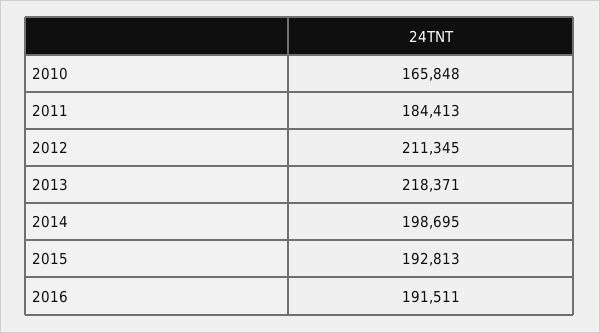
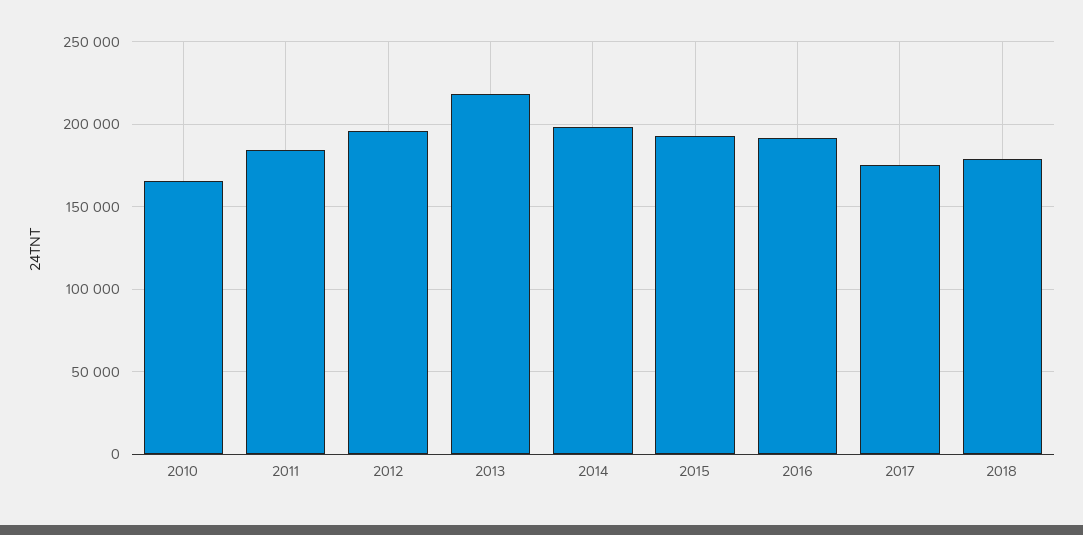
2012: 211345 -> 195000
2017: none -> 175000
2018: none -> 180000

